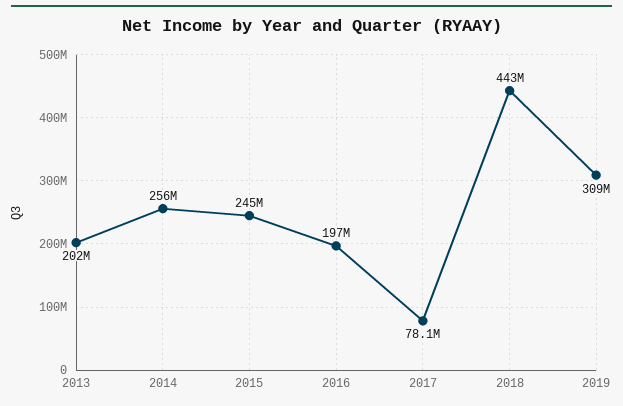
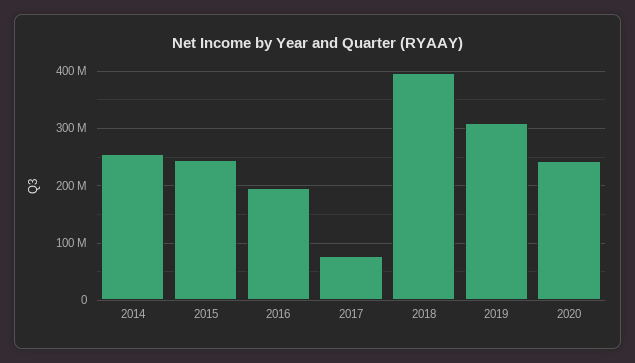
2013: 202000000 -> none
2018: 443000000 -> 400000000
2020: none -> 240000000

